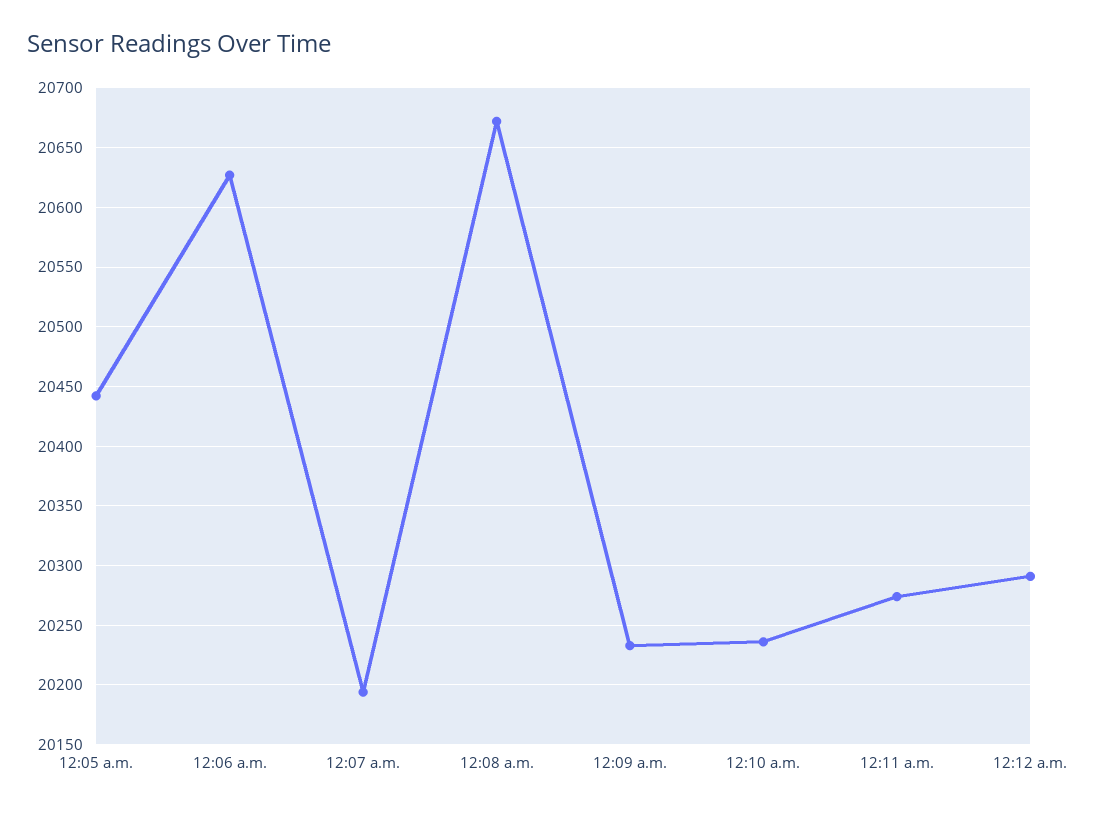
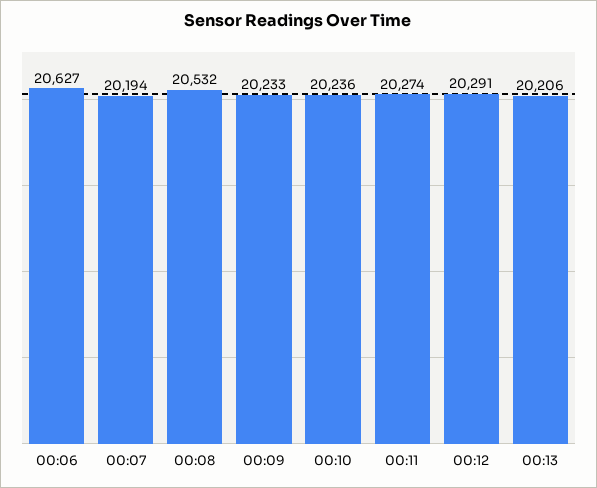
12:05 a.m.: 20440 -> none
12:08 a.m.: 20670 -> 20532
00:13: none -> 20206

